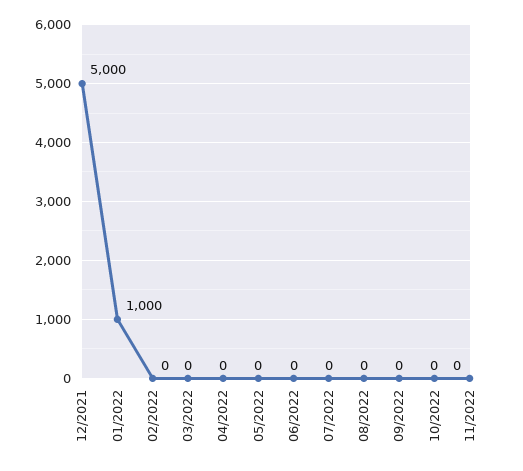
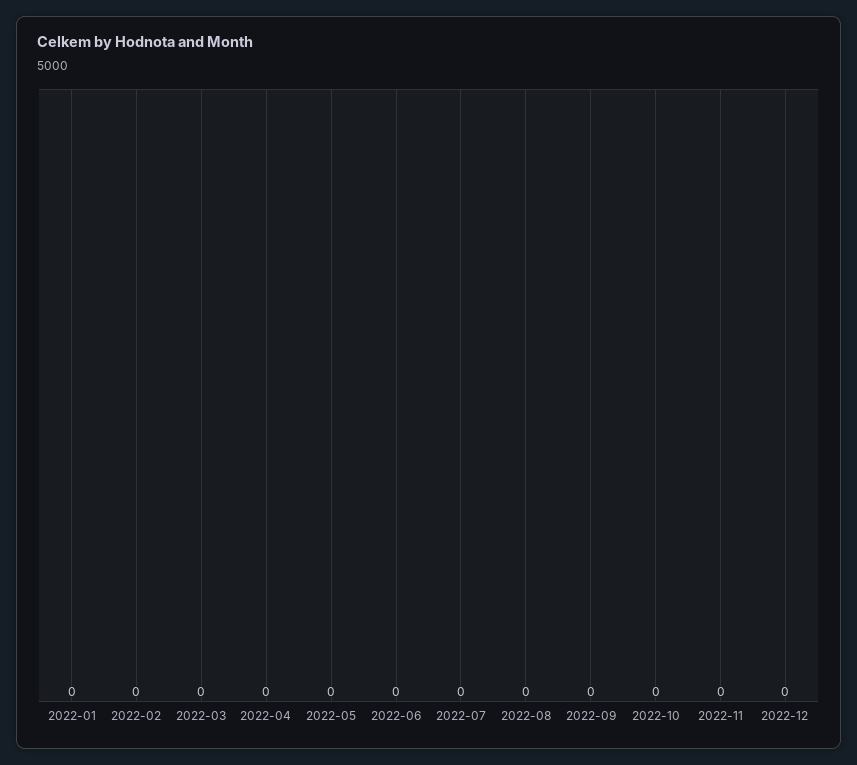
12/2021: 5000 -> none
01/2022: 1000 -> 0
2022-12: none -> 0

